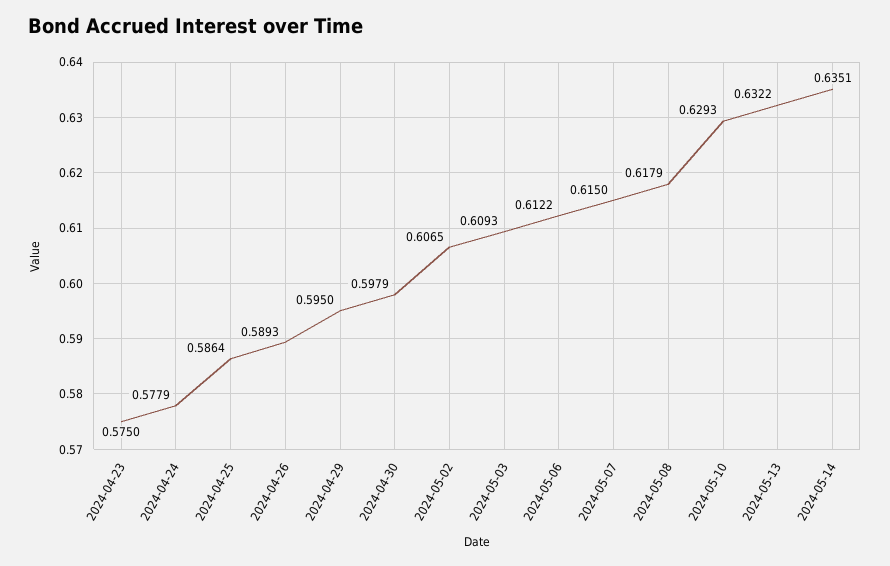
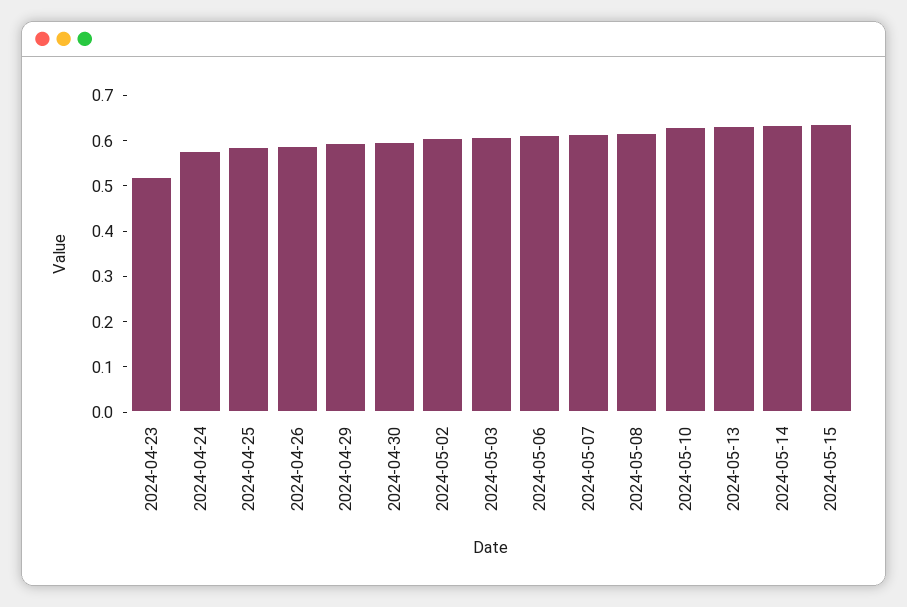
2024-04-23: 0.575 -> 0.52
2024-05-15: none -> 0.64

